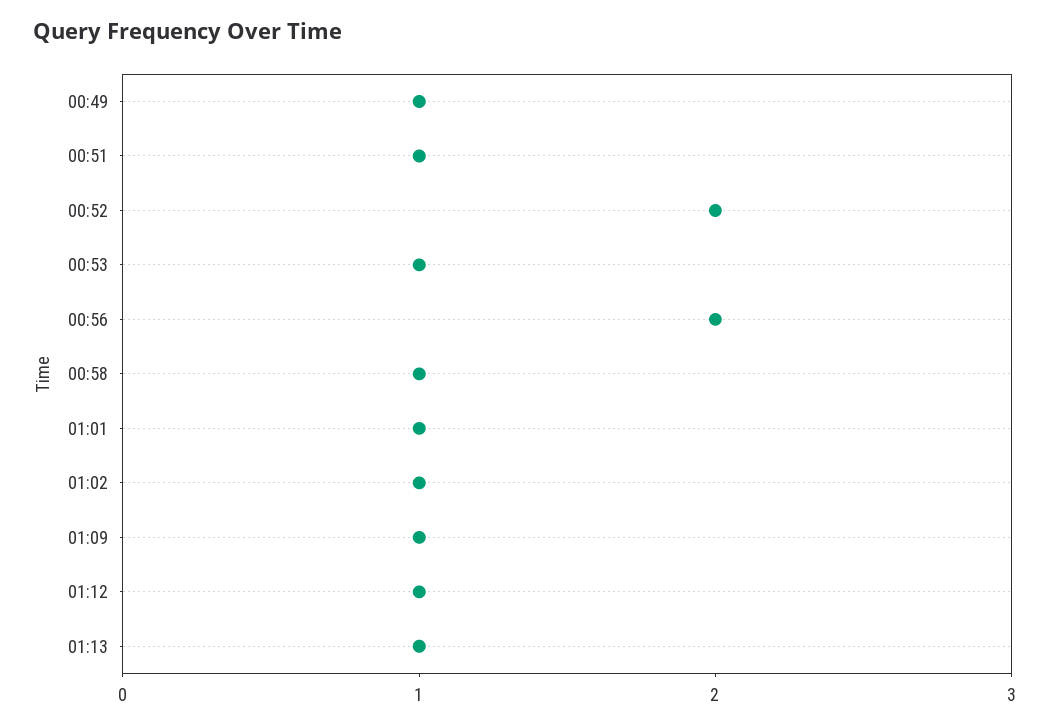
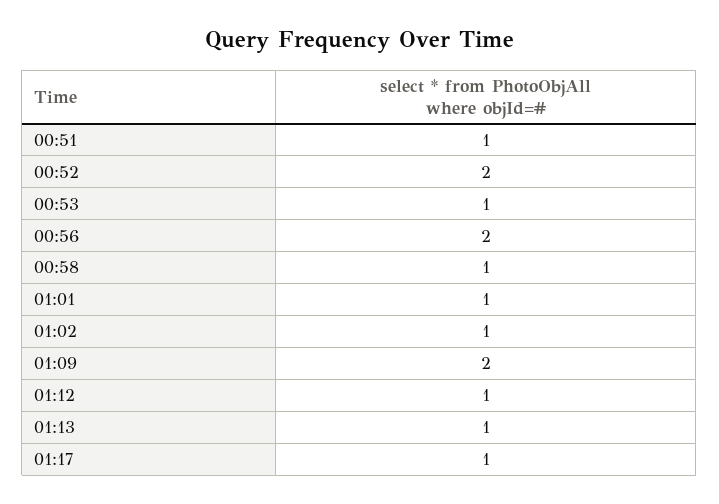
00:49: 1 -> none
01:09: 1 -> 2
01:17: none -> 1

